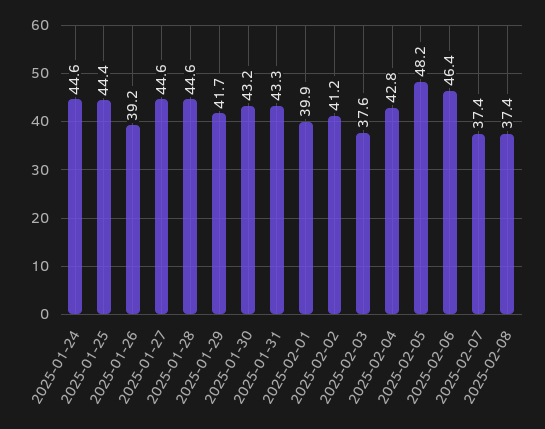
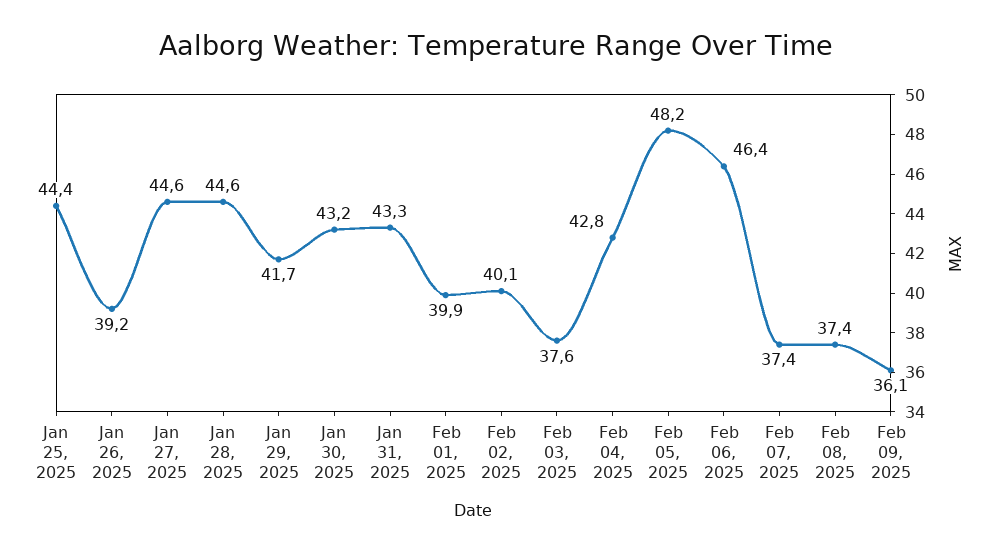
2025-01-24: 44.6 -> none
2025-02-02: 41.2 -> 40.1
Feb 09, 2025: none -> 36.1

